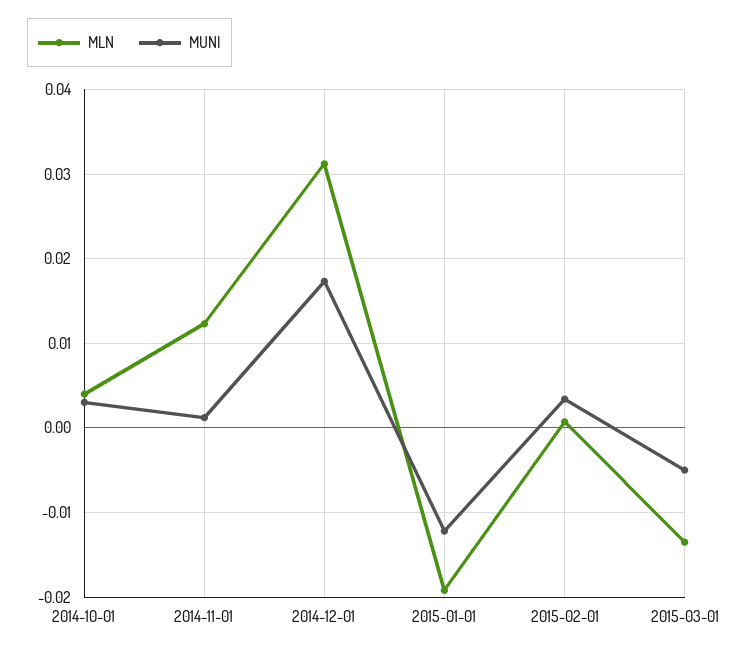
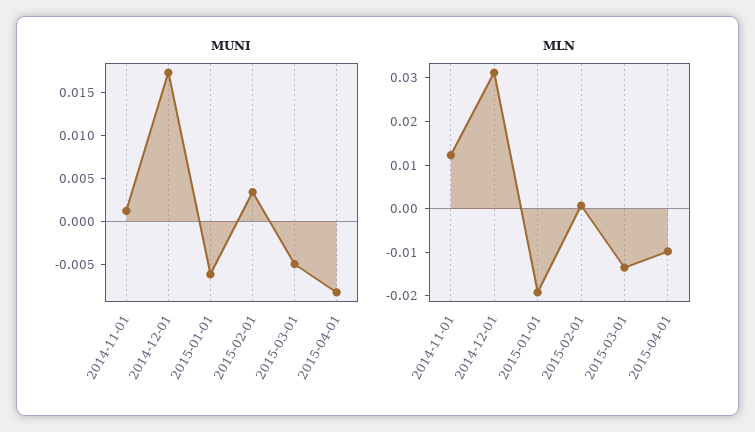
MLN, 2014-10-01: 0.004 -> none
MUNI, 2014-10-01: 0.003 -> none
MUNI, 2015-01-01: -0.012 -> -0.006
MUNI, 2015-04-01: none -> -0.008
MLN, 2015-04-01: none -> -0.01

